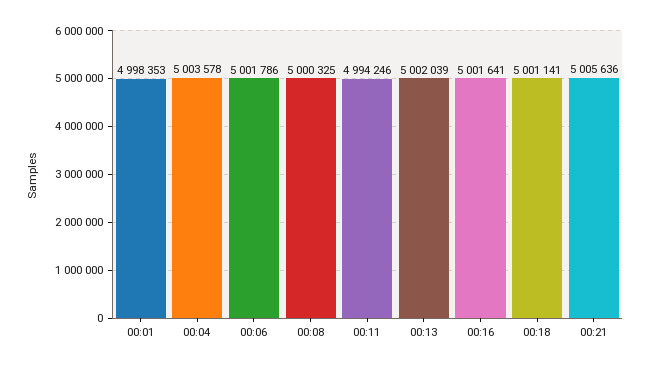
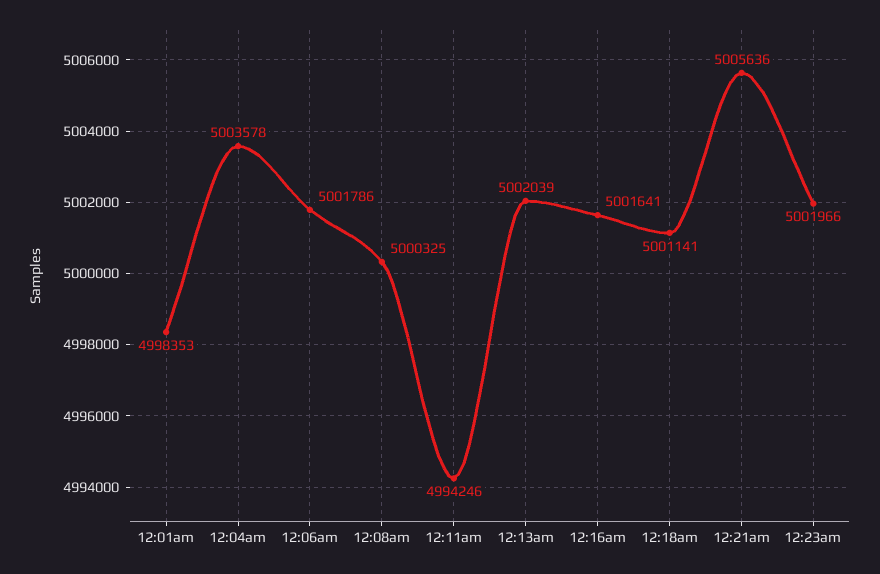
12:23am: none -> 5001966

